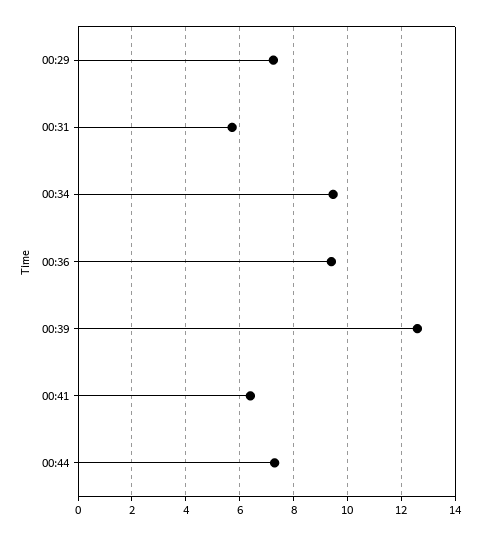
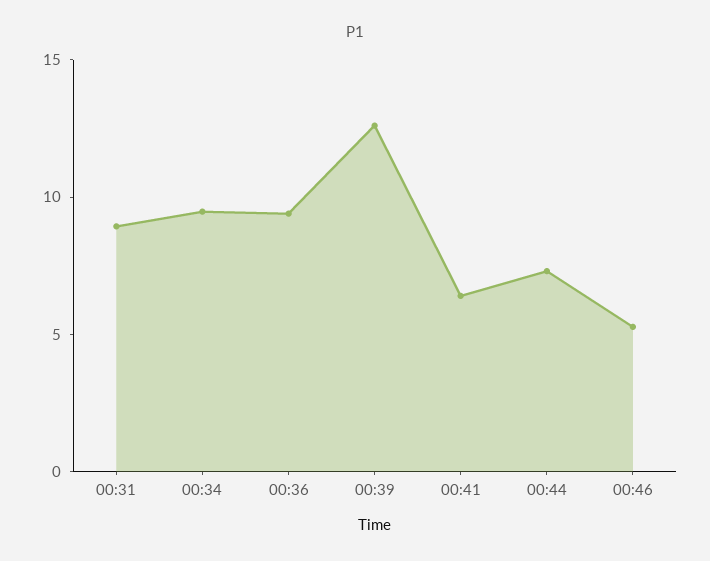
00:29: 7.25 -> none
00:31: 5.75 -> 9
00:46: none -> 5

